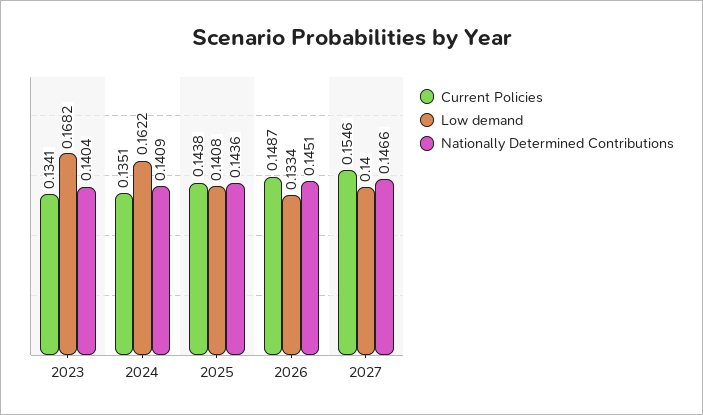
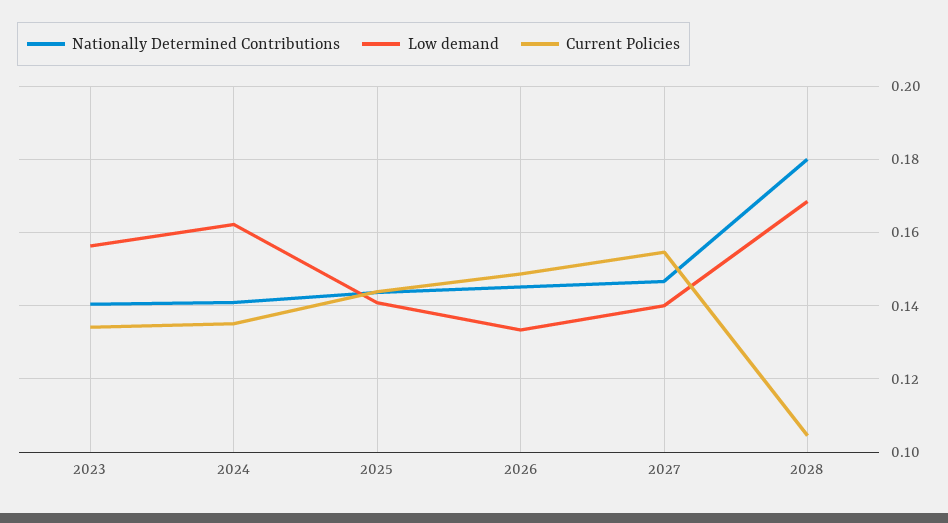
Low demand, 2023: 0.1682 -> 0.156
Nationally Determined Contributions, 2028: none -> 0.18
Low demand, 2028: none -> 0.168
Current Policies, 2028: none -> 0.104

